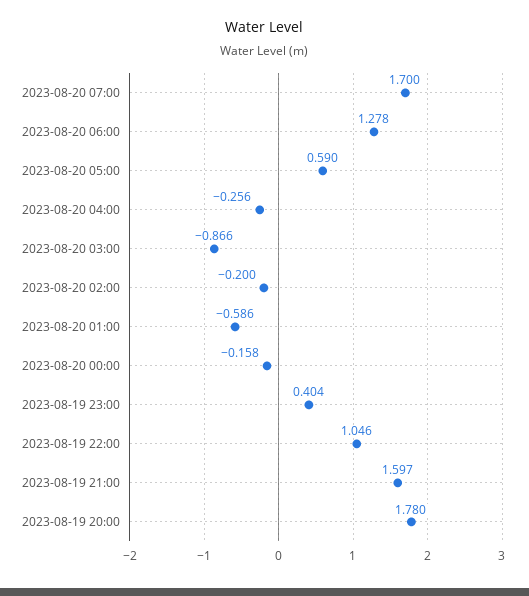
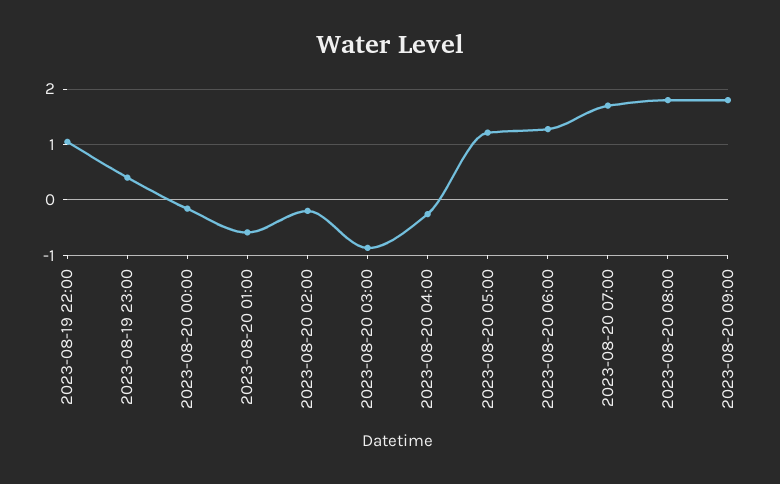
2023-08-20 05:00: 0.59 -> 1.2
2023-08-19 21:00: 1.597 -> none
2023-08-19 20:00: 1.78 -> none
2023-08-20 08:00: none -> 1.8
2023-08-20 09:00: none -> 1.8

